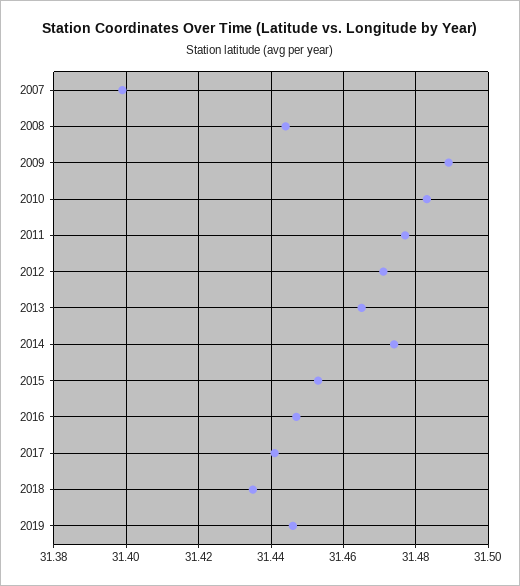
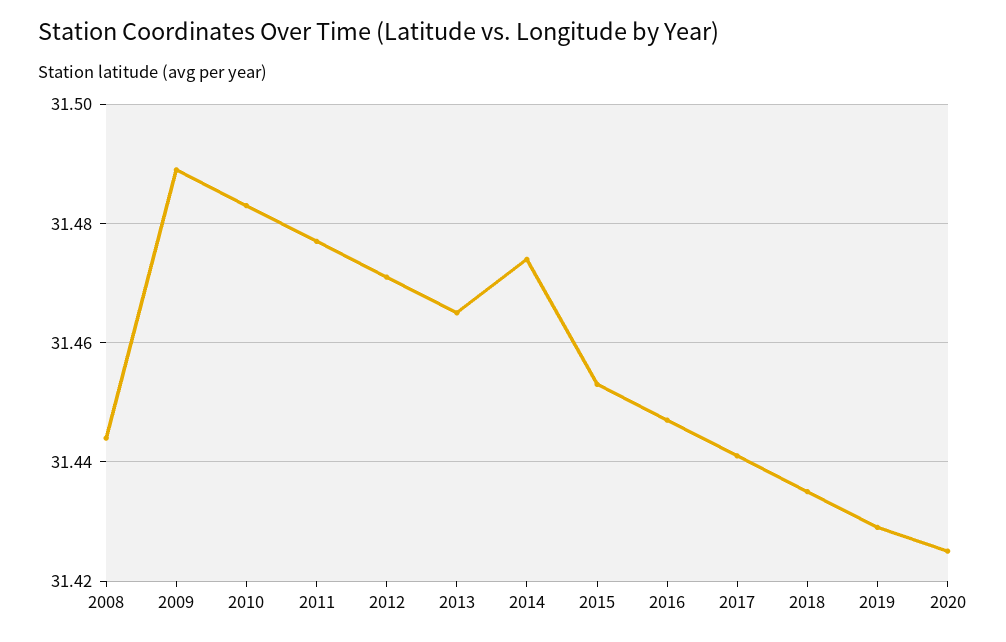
2007: 31.4 -> none
2019: 31.445 -> 31.43
2020: none -> 31.425

